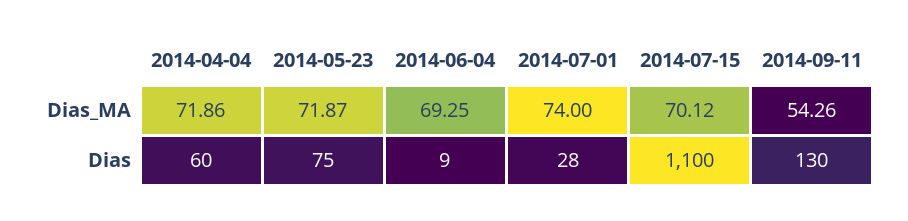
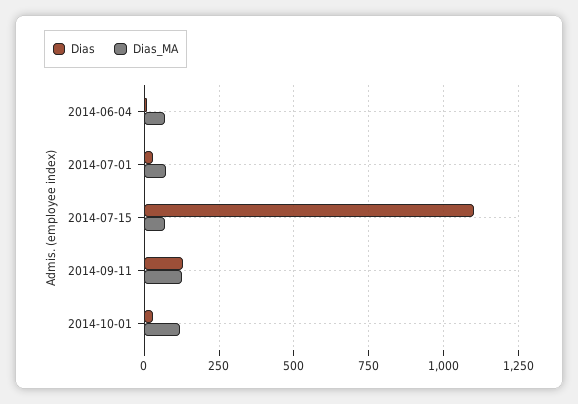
Dias_MA, 2014-04-04: 71.86 -> none
Dias_MA, 2014-05-23: 71.87 -> none
Dias_MA, 2014-09-11: 54.26 -> 125
Dias, 2014-04-04: 60 -> none
Dias, 2014-05-23: 75 -> none
Dias, 2014-10-01: none -> 25
Dias_MA, 2014-10-01: none -> 125

